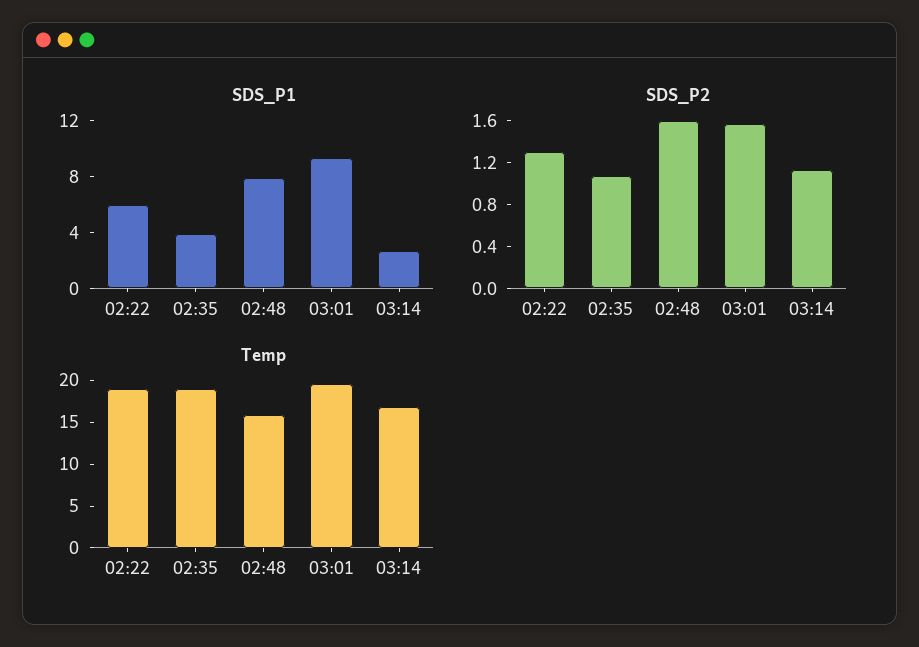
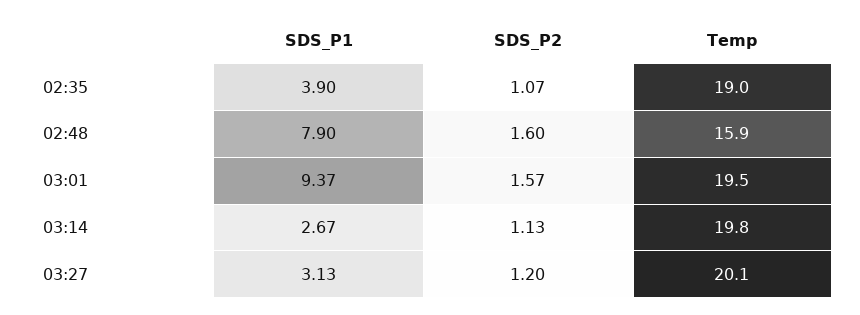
SDS_P1, 02:22: 6 -> none
SDS_P2, 02:22: 1.3 -> none
Temp, 02:22: 19 -> none
Temp, 03:14: 17 -> 19.8
SDS_P1, 03:27: none -> 3.13
SDS_P2, 03:27: none -> 1.2
Temp, 03:27: none -> 20.1

